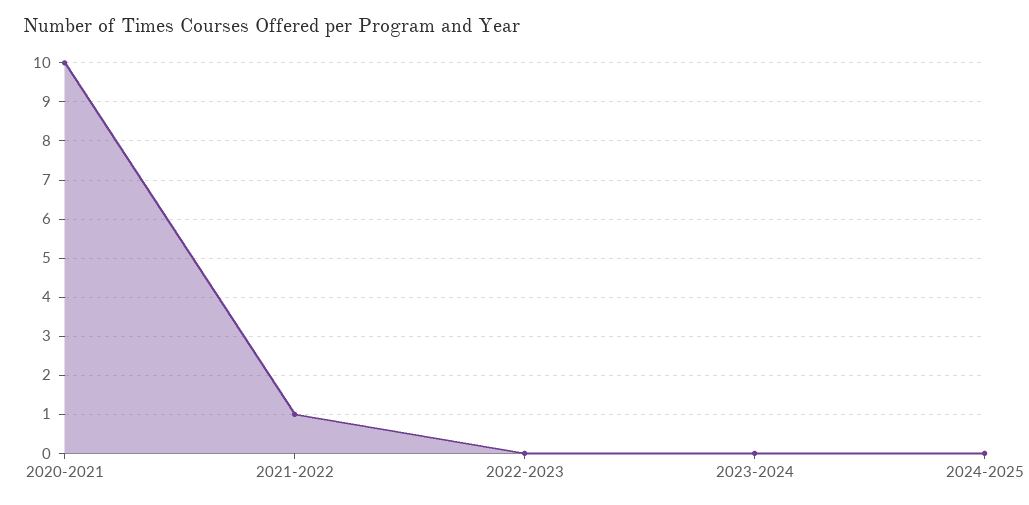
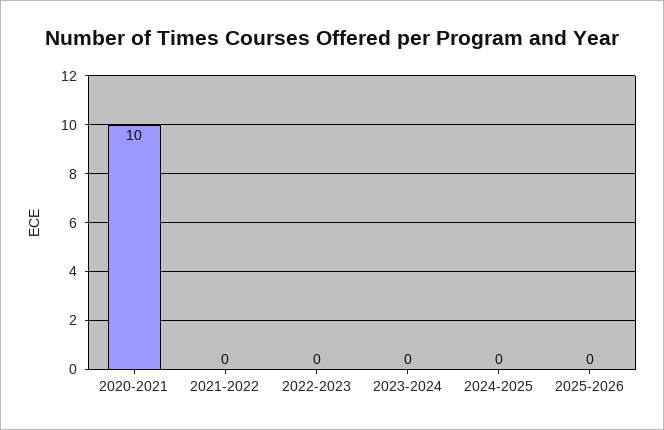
2021-2022: 1 -> 0
2025-2026: none -> 0

